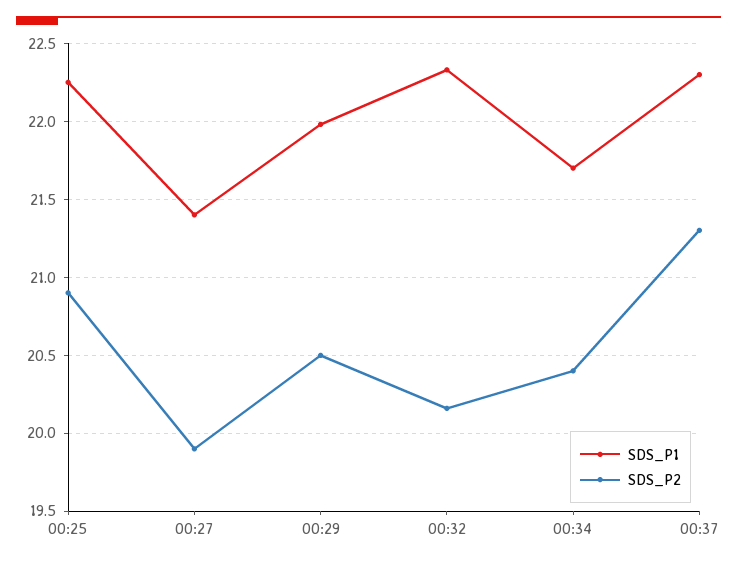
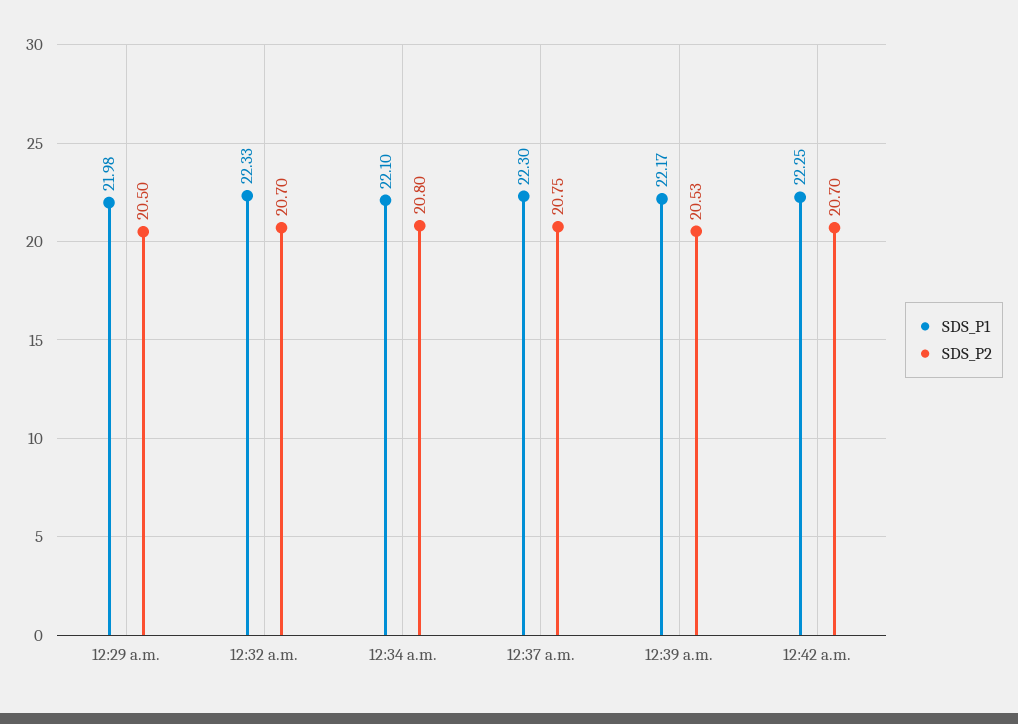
SDS_P1, 00:25: 22.25 -> none
SDS_P2, 00:25: 20.9 -> none
SDS_P1, 00:27: 21.4 -> none
SDS_P2, 00:27: 19.9 -> none
SDS_P2, 00:32: 20.15 -> 20.7
SDS_P1, 00:34: 21.7 -> 22.1
SDS_P2, 00:34: 20.4 -> 20.8
SDS_P2, 00:37: 21.3 -> 20.75
SDS_P1, 12:39 a.m.: none -> 22.17
SDS_P2, 12:39 a.m.: none -> 20.53
SDS_P1, 12:42 a.m.: none -> 22.25
SDS_P2, 12:42 a.m.: none -> 20.7

